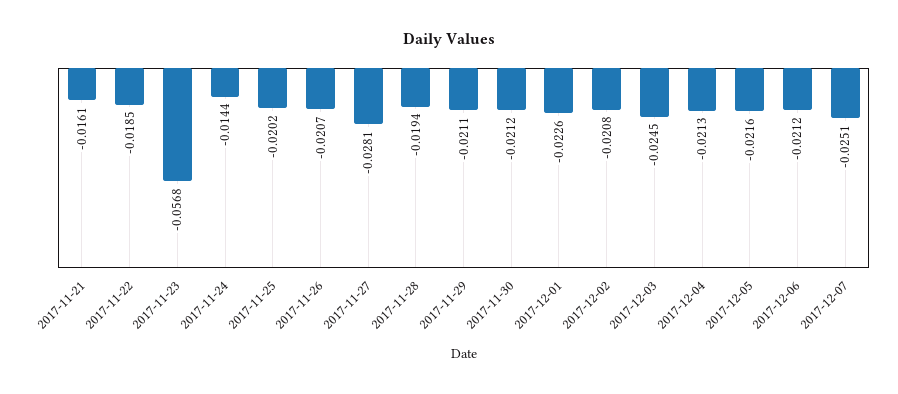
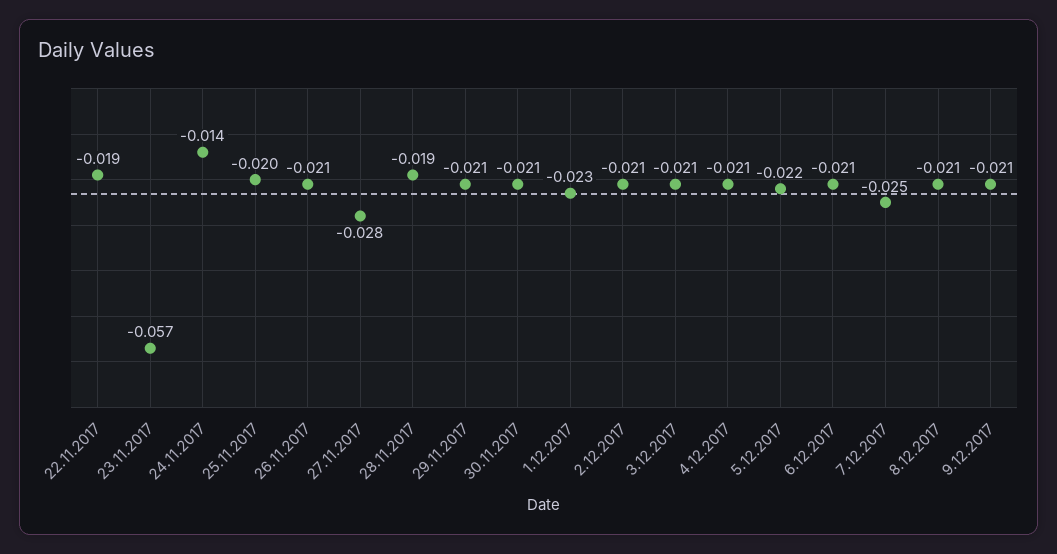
2017-11-21: -0.0161 -> none
2017-12-03: -0.0245 -> -0.021
8.12.2017: none -> -0.021
9.12.2017: none -> -0.021

